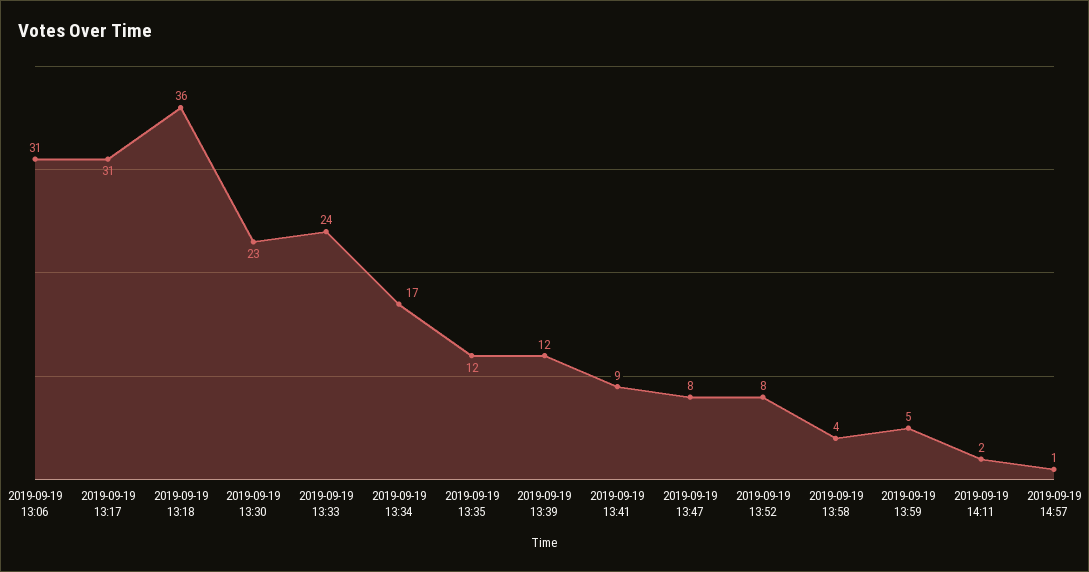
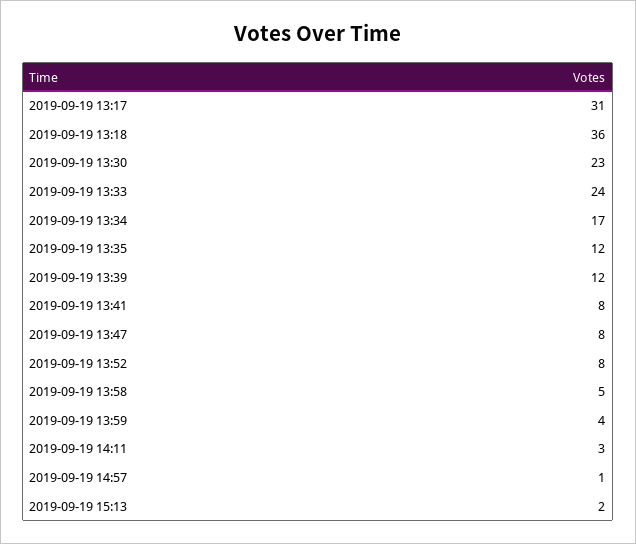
2019-09-19 13:06: 31 -> none
2019-09-19 13:41: 9 -> 8
2019-09-19 13:58: 4 -> 5
2019-09-19 13:59: 5 -> 4
2019-09-19 14:11: 2 -> 3
2019-09-19 15:13: none -> 2

